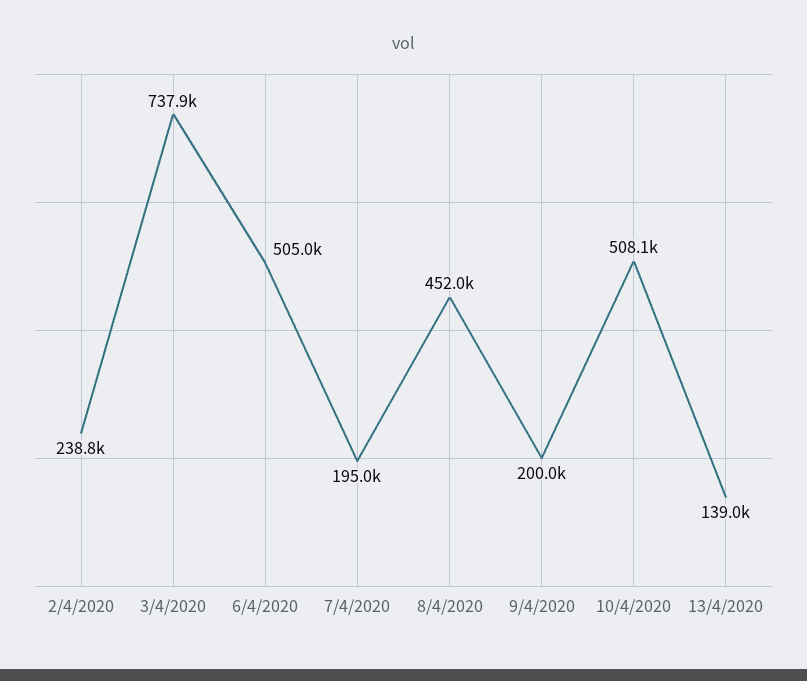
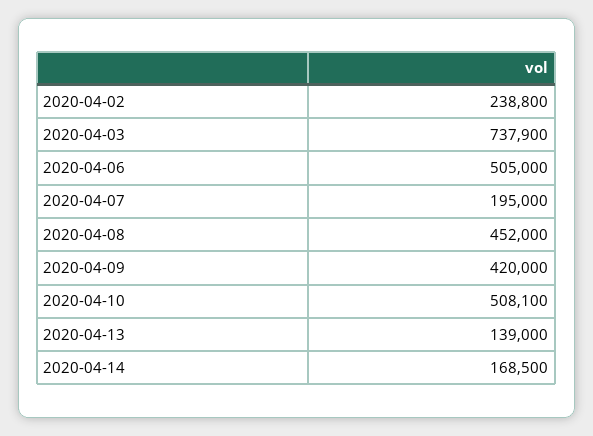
9/4/2020: 200000 -> 420000
2020-04-14: none -> 168500

